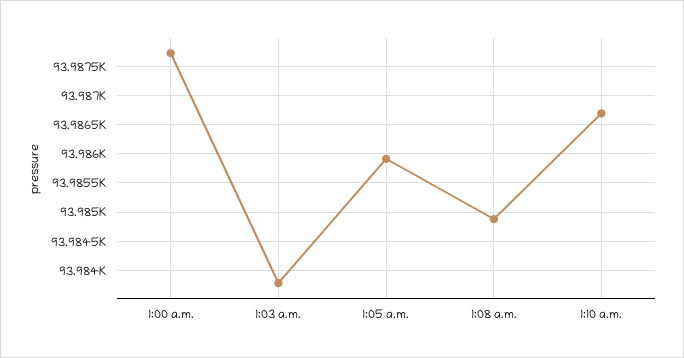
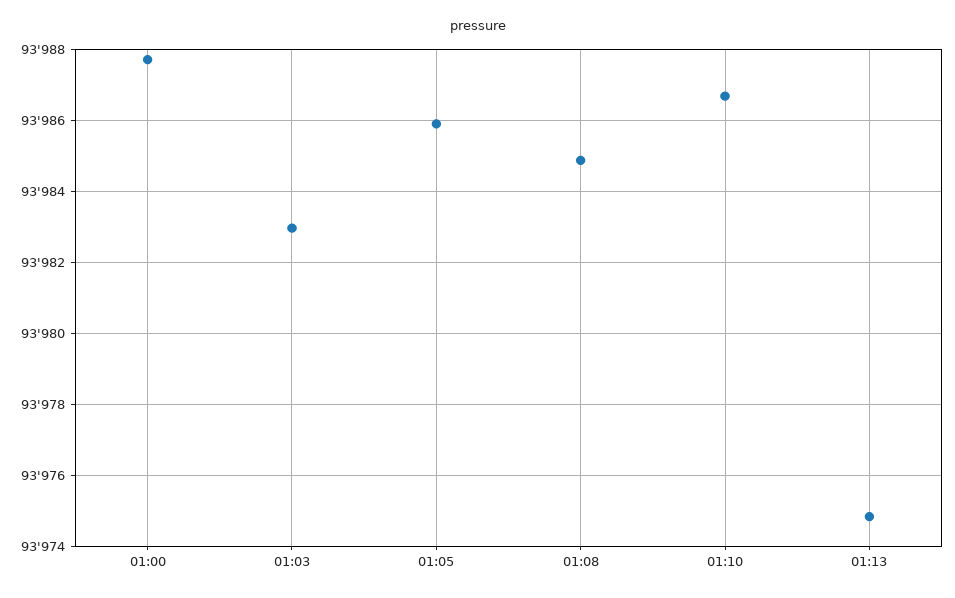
1:03 a.m.: 93983.75 -> 93983
01:13: none -> 93974.8

